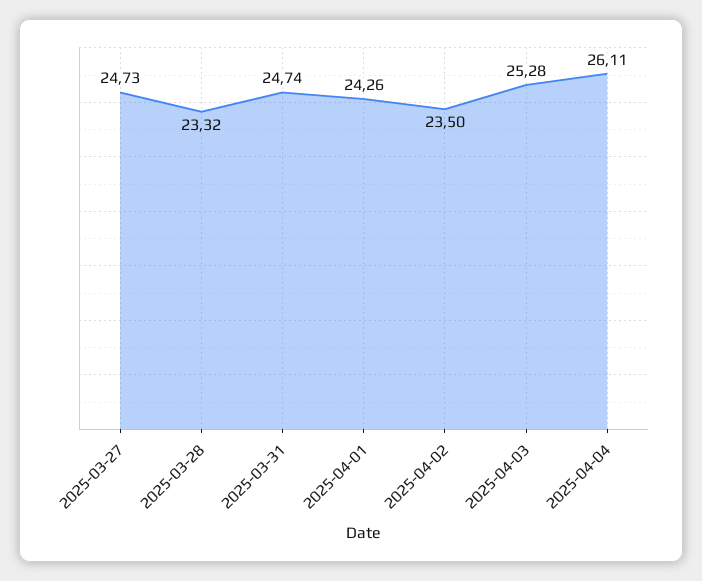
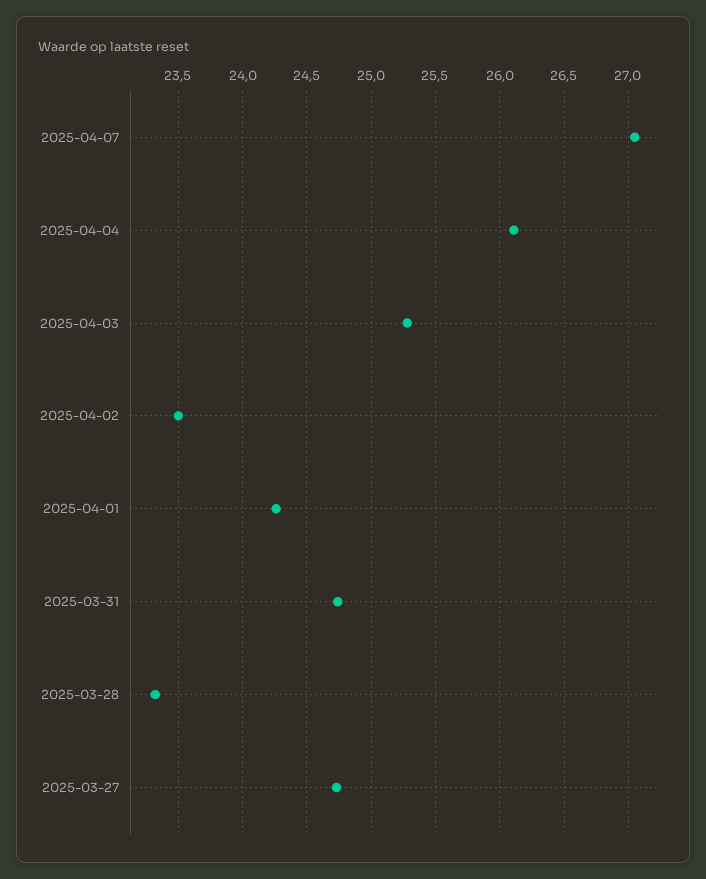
2025-04-07: none -> 27.05

